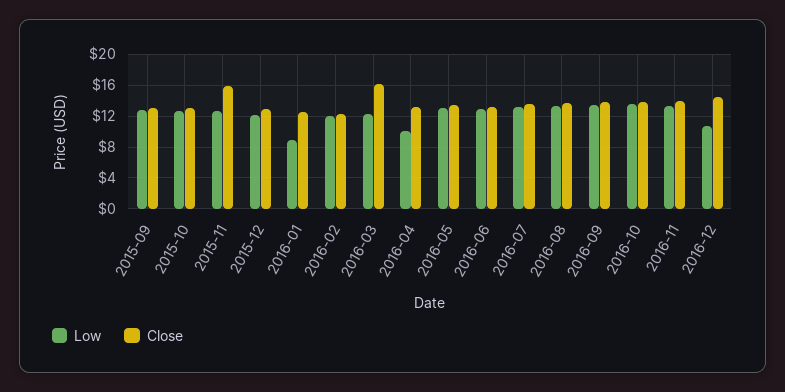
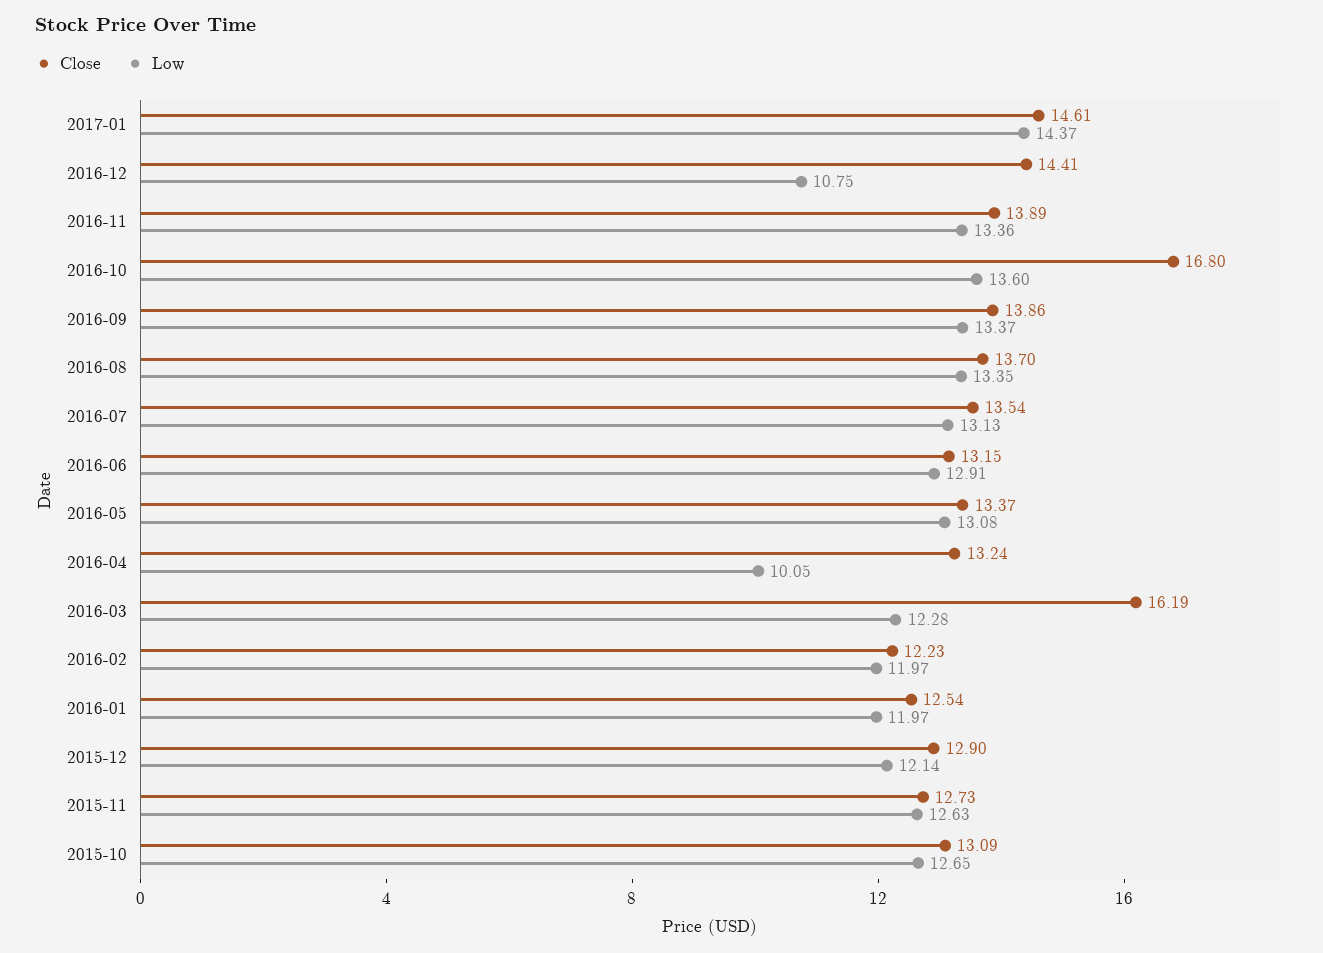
Low, 2015-09: 13 -> none
Close, 2015-09: 13 -> none
Close, 2015-11: 16 -> 12.73
Low, 2016-01: 9 -> 11.97
Close, 2016-10: 14 -> 16.8
Close, 2017-01: none -> 14.61
Low, 2017-01: none -> 14.37

